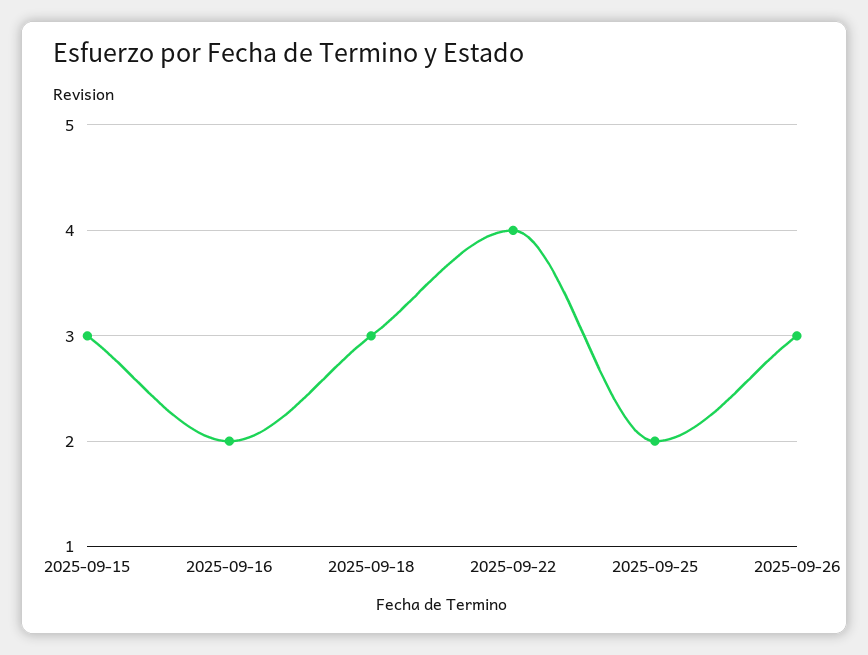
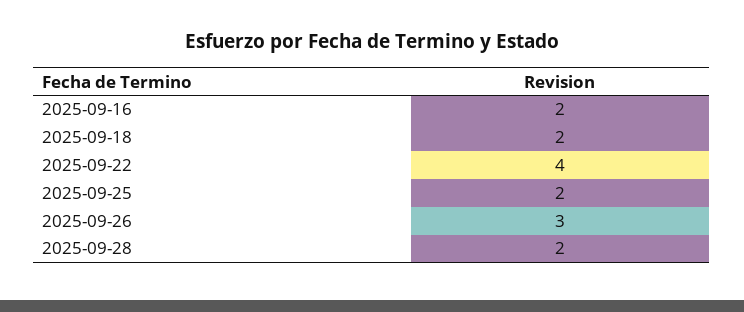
2025-09-15: 3 -> none
2025-09-18: 3 -> 2
2025-09-28: none -> 2

